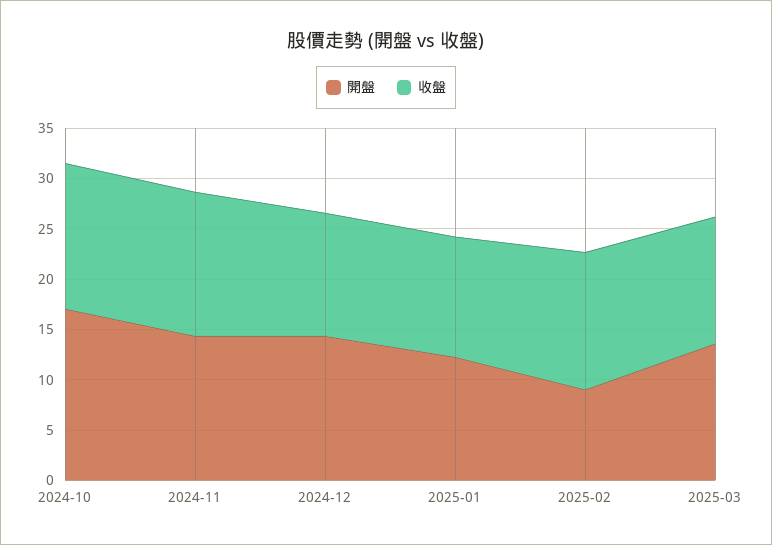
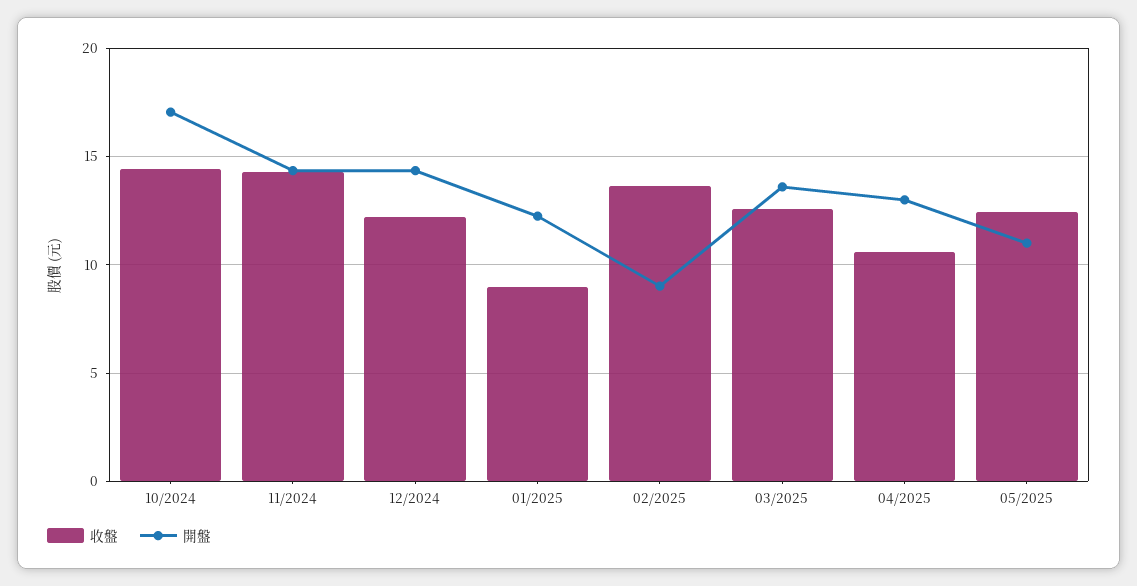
收盤, 2025-01: 12 -> 9
收盤, 04/2025: none -> 10.5
開盤, 04/2025: none -> 13
收盤, 05/2025: none -> 12.5
開盤, 05/2025: none -> 11

